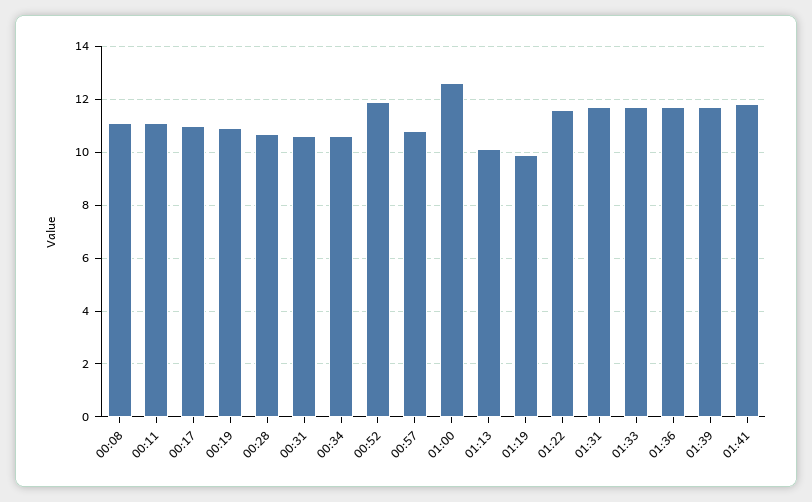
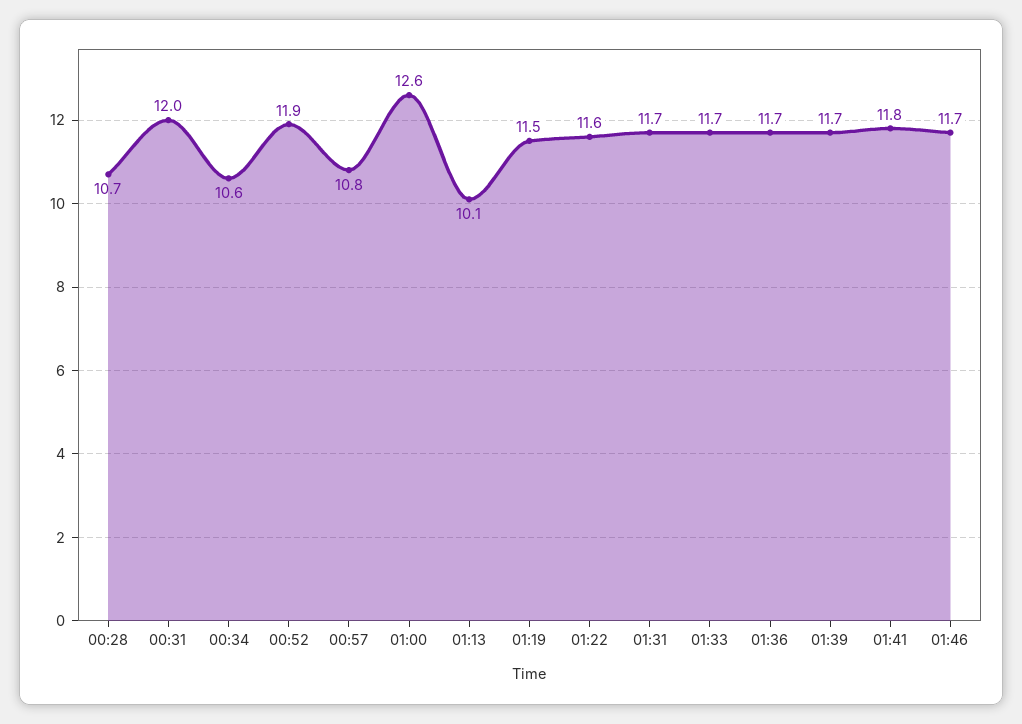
00:08: 11 -> none
00:11: 11 -> none
00:17: 11 -> none
00:19: 11 -> none
00:31: 10.5 -> 12
01:19: 10 -> 11.5
01:46: none -> 11.7

